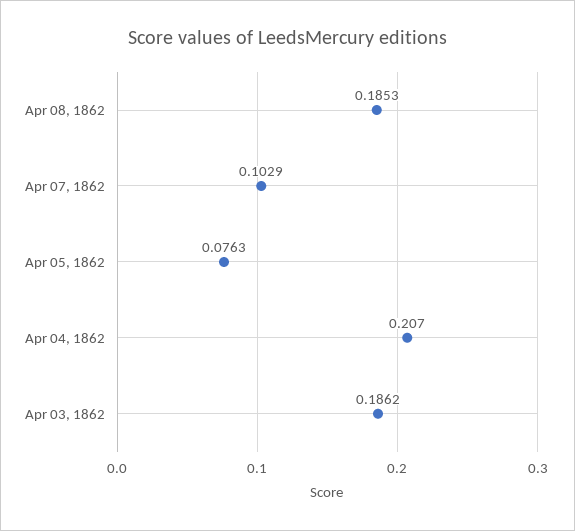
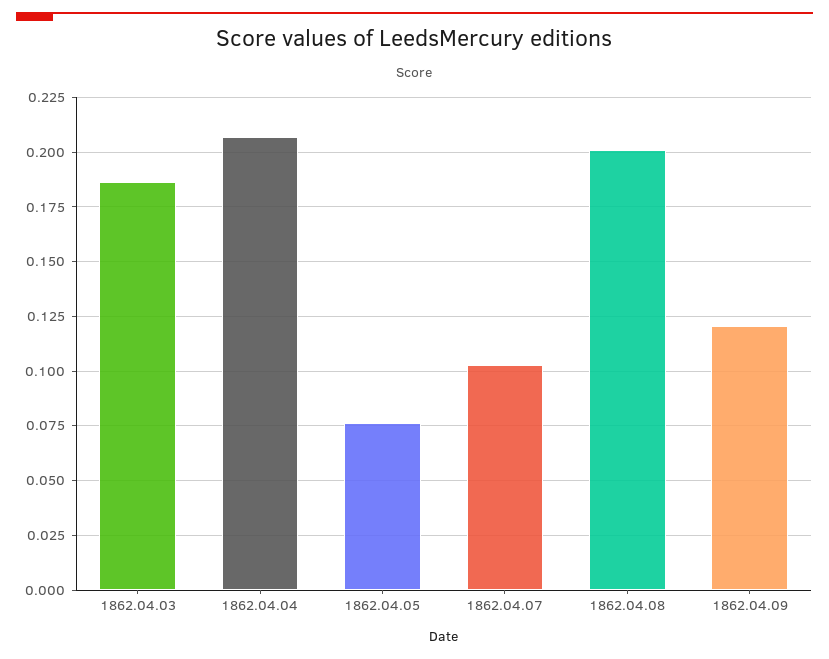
Apr 08, 1862: 0.1853 -> 0.2
1862.04.09: none -> 0.12

